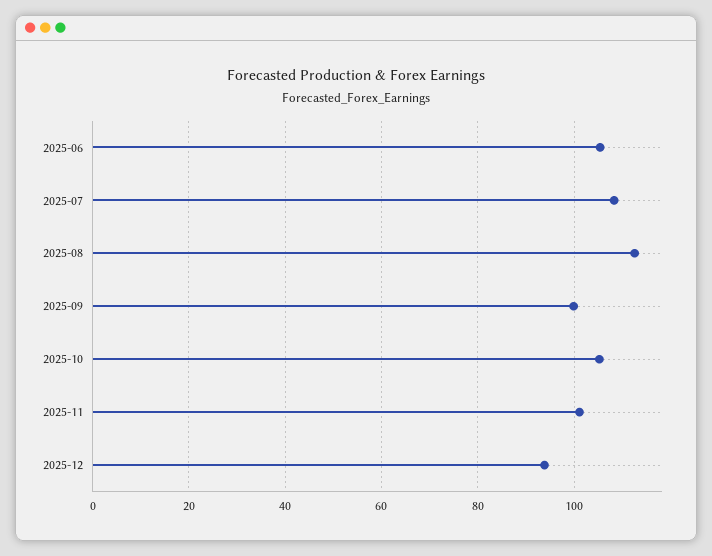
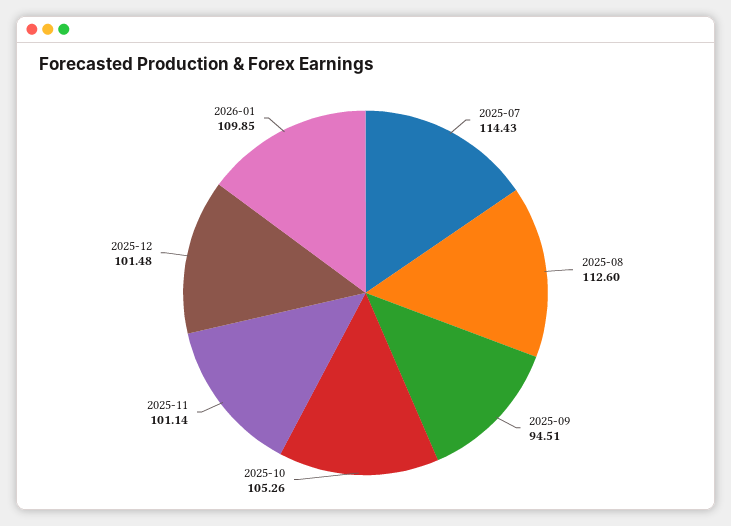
2025-06: 106 -> none
2025-07: 108 -> 114.43
2025-09: 100 -> 94.51
2025-12: 94 -> 101.48
2026-01: none -> 109.85

